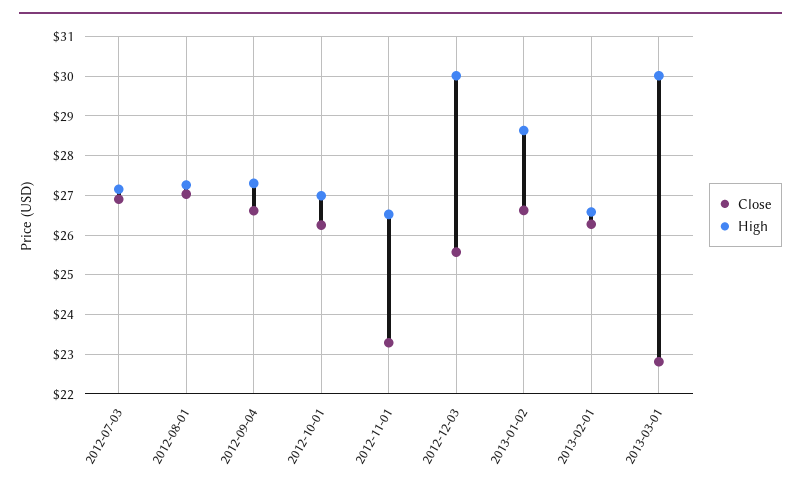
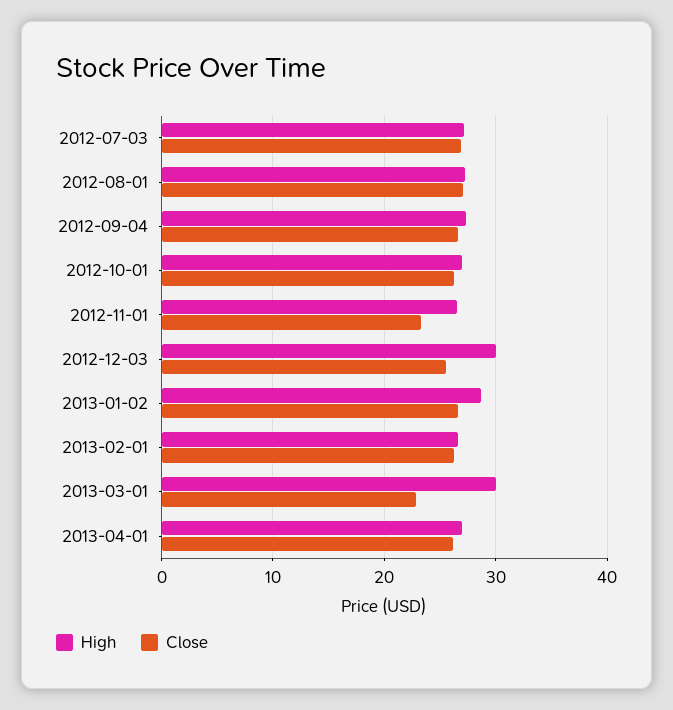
High, 2013-04-01: none -> 27
Close, 2013-04-01: none -> 26

